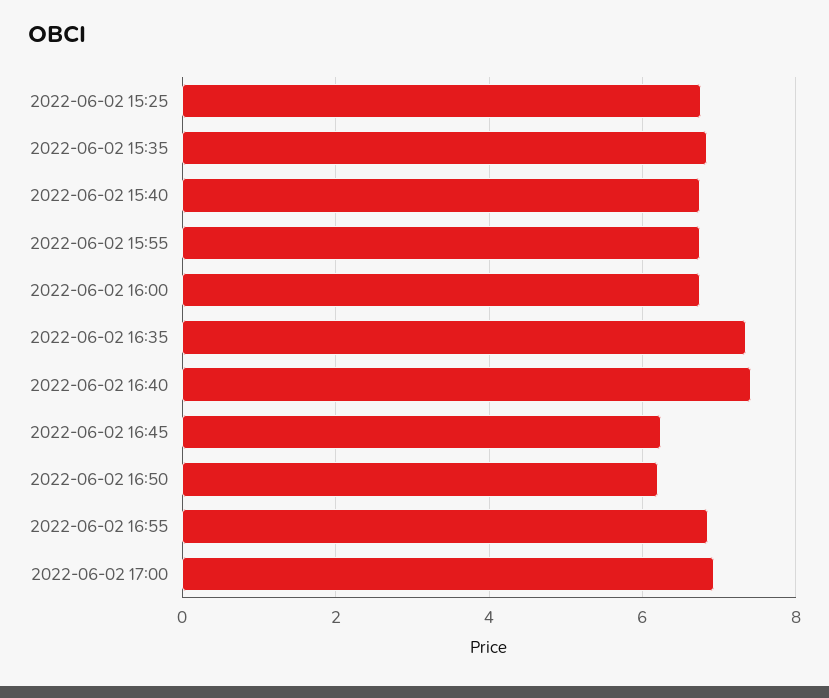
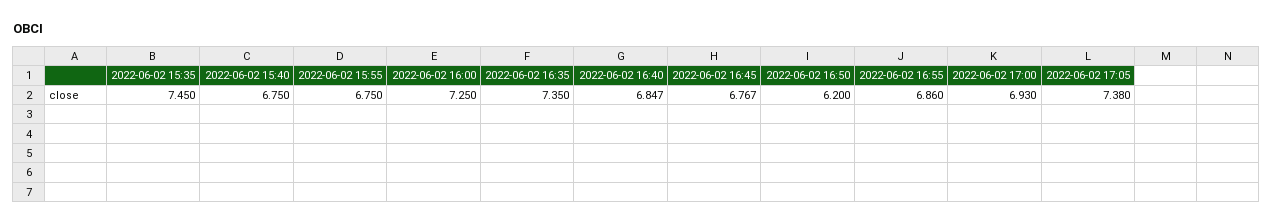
2022-06-02 15:25: 6.8 -> none
2022-06-02 15:35: 6.8 -> 7.45
2022-06-02 16:00: 6.8 -> 7.25
2022-06-02 16:40: 7.4 -> 6.847
2022-06-02 16:45: 6.2 -> 6.767
2022-06-02 17:05: none -> 7.38

